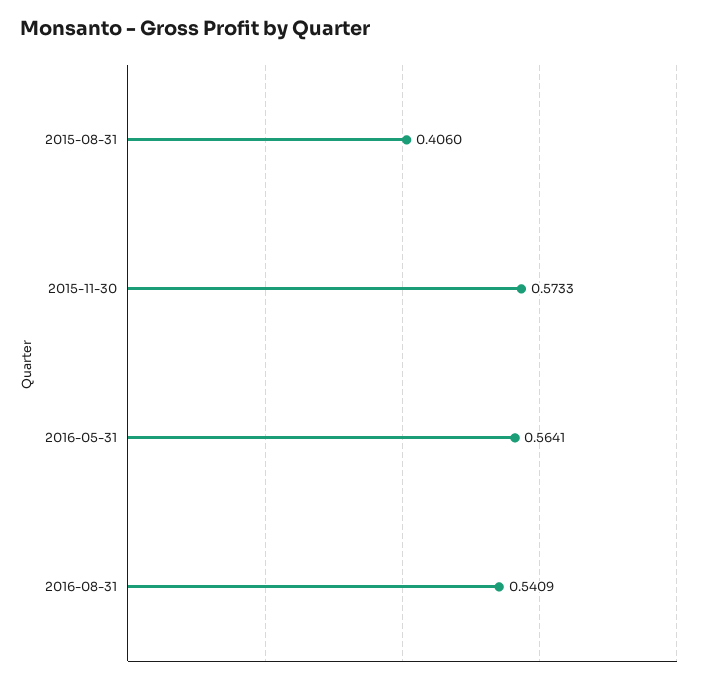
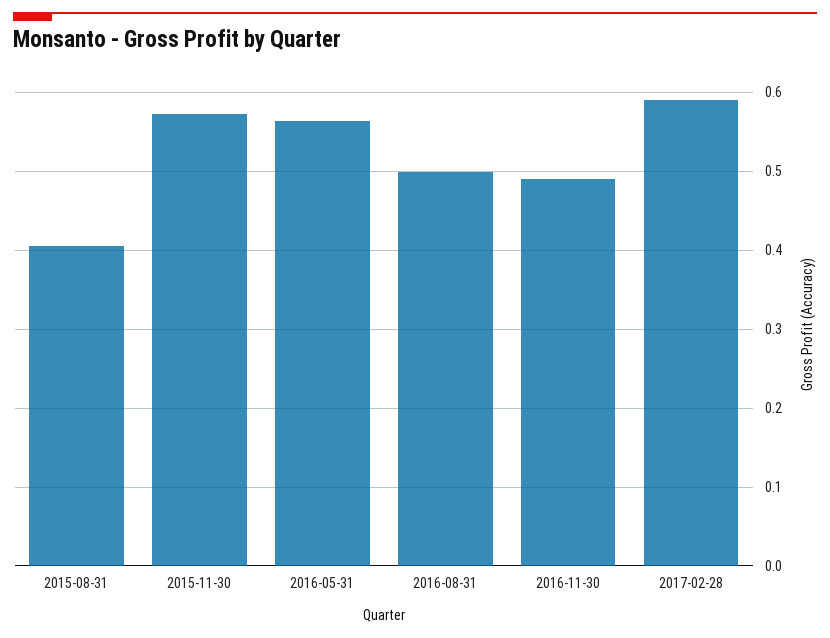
2016-08-31: 0.5409 -> 0.5
2016-11-30: none -> 0.49
2017-02-28: none -> 0.59

